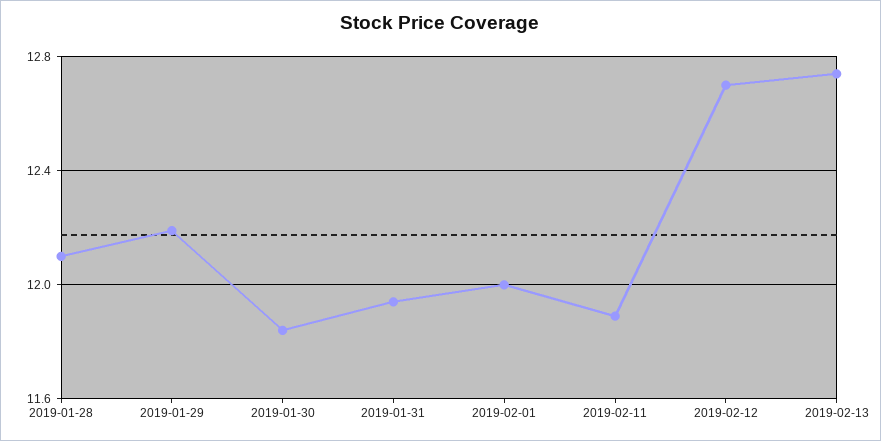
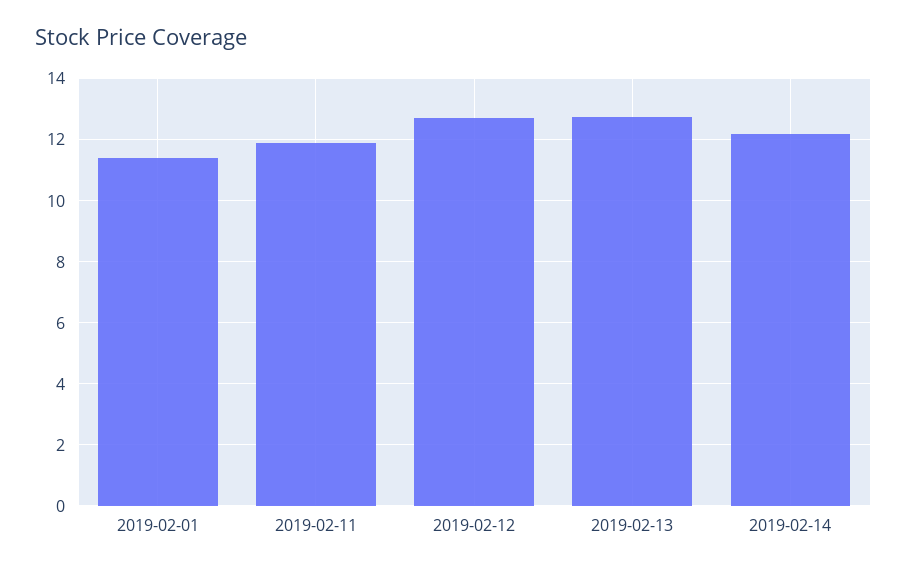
2019-01-28: 12.1 -> none
2019-01-29: 12.2 -> none
2019-01-30: 11.85 -> none
2019-01-31: 11.95 -> none
2019-02-01: 12 -> 11.4
2019-02-14: none -> 12.2

